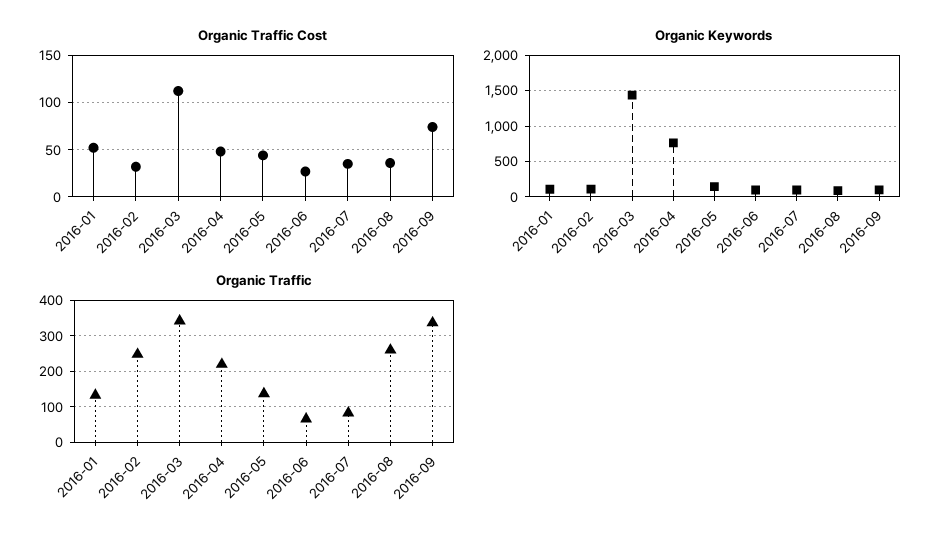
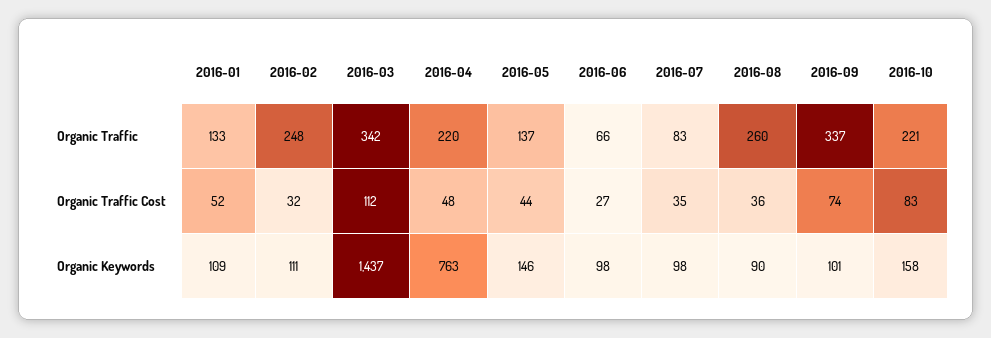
Organic Traffic, 2016-10: none -> 221
Organic Traffic Cost, 2016-10: none -> 83
Organic Keywords, 2016-10: none -> 158

